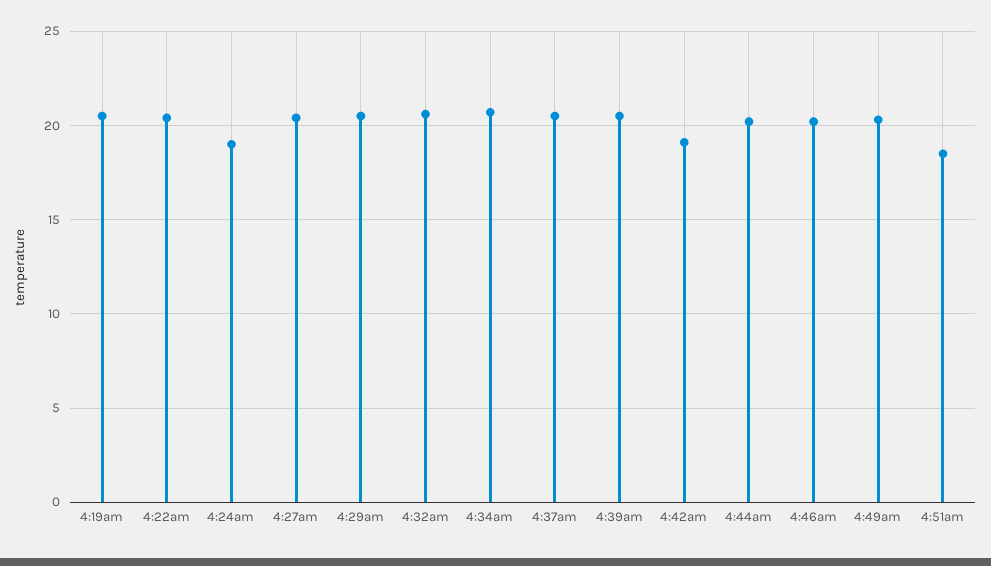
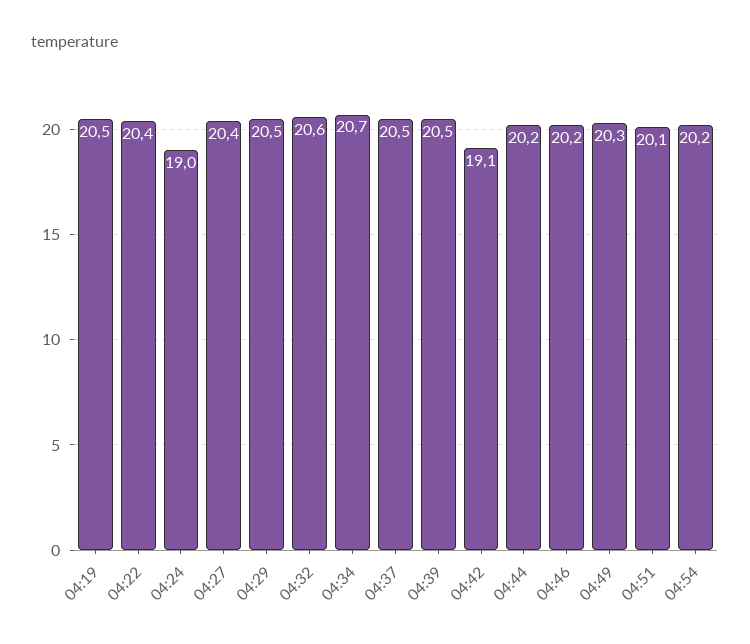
4:51am: 18.5 -> 20.1
04:54: none -> 20.2

